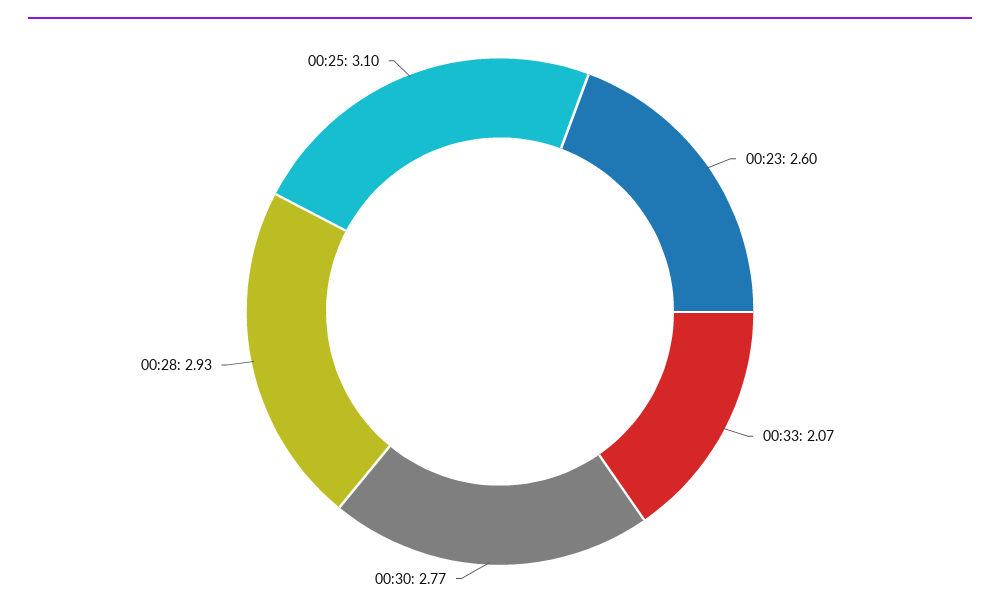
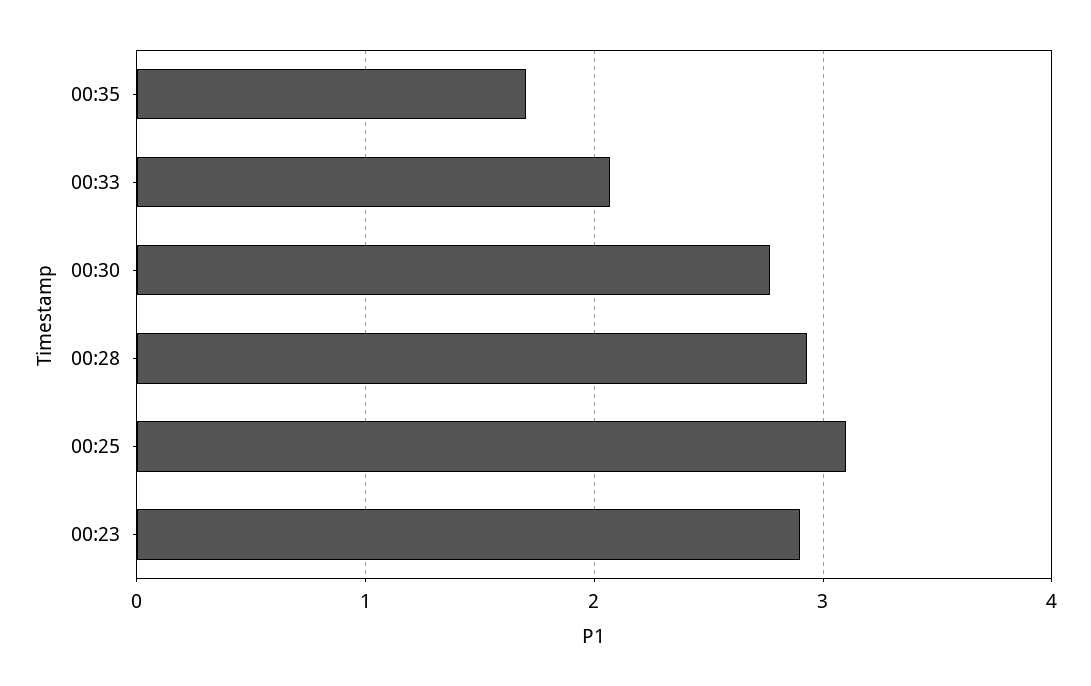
00:23: 2.6 -> 2.9
00:35: none -> 1.7

